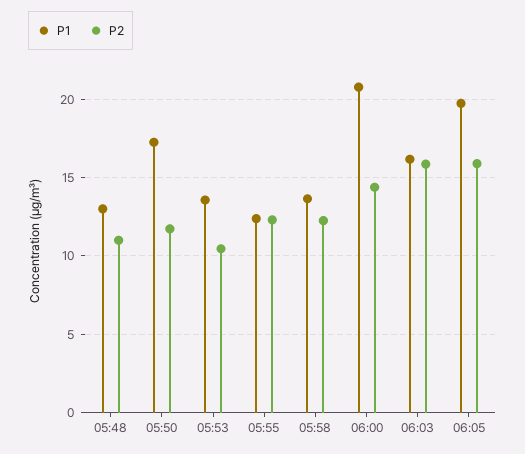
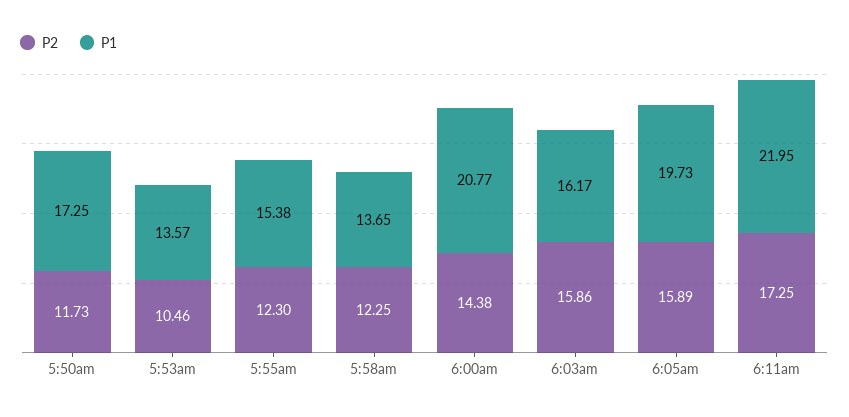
P1, 05:48: 13 -> none
P2, 05:48: 11 -> none
P1, 05:55: 12.5 -> 15.38
P2, 6:11am: none -> 17.25
P1, 6:11am: none -> 21.95

